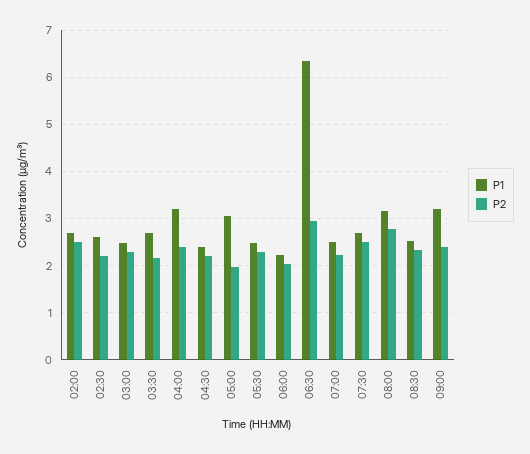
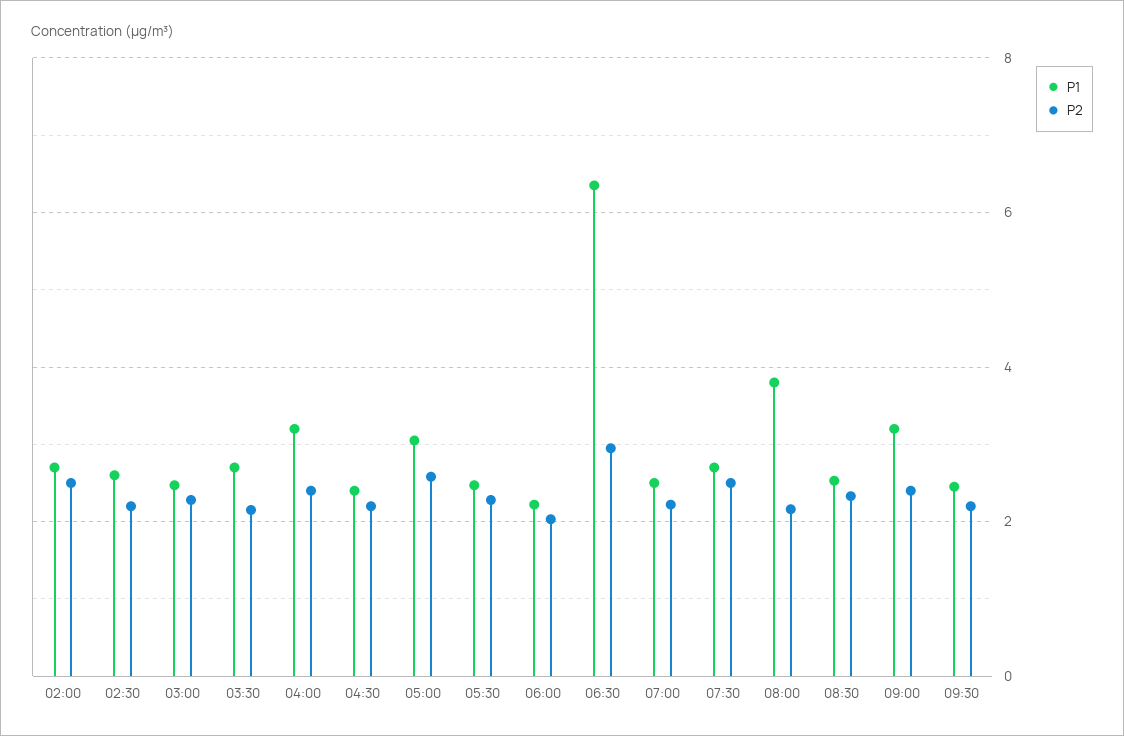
P2, 05:00: 2 -> 2.6
P1, 08:00: 3.2 -> 3.8
P2, 08:00: 2.8 -> 2.2
P1, 09:30: none -> 2.4
P2, 09:30: none -> 2.2

